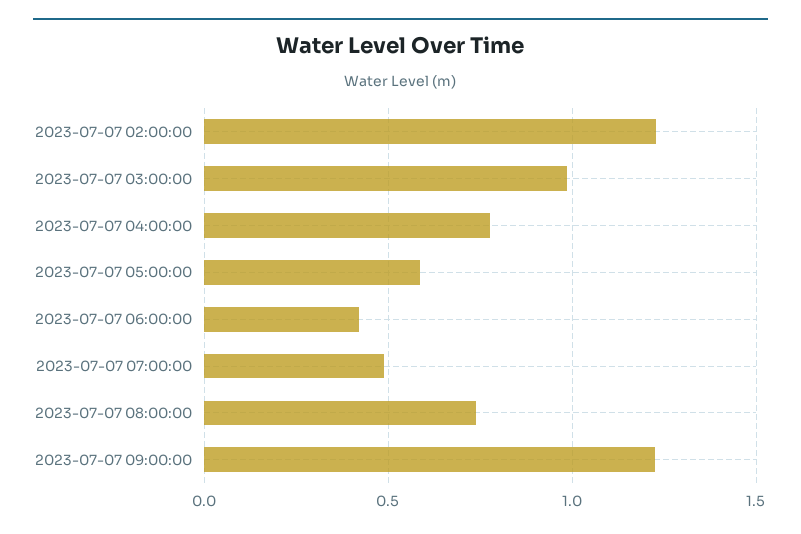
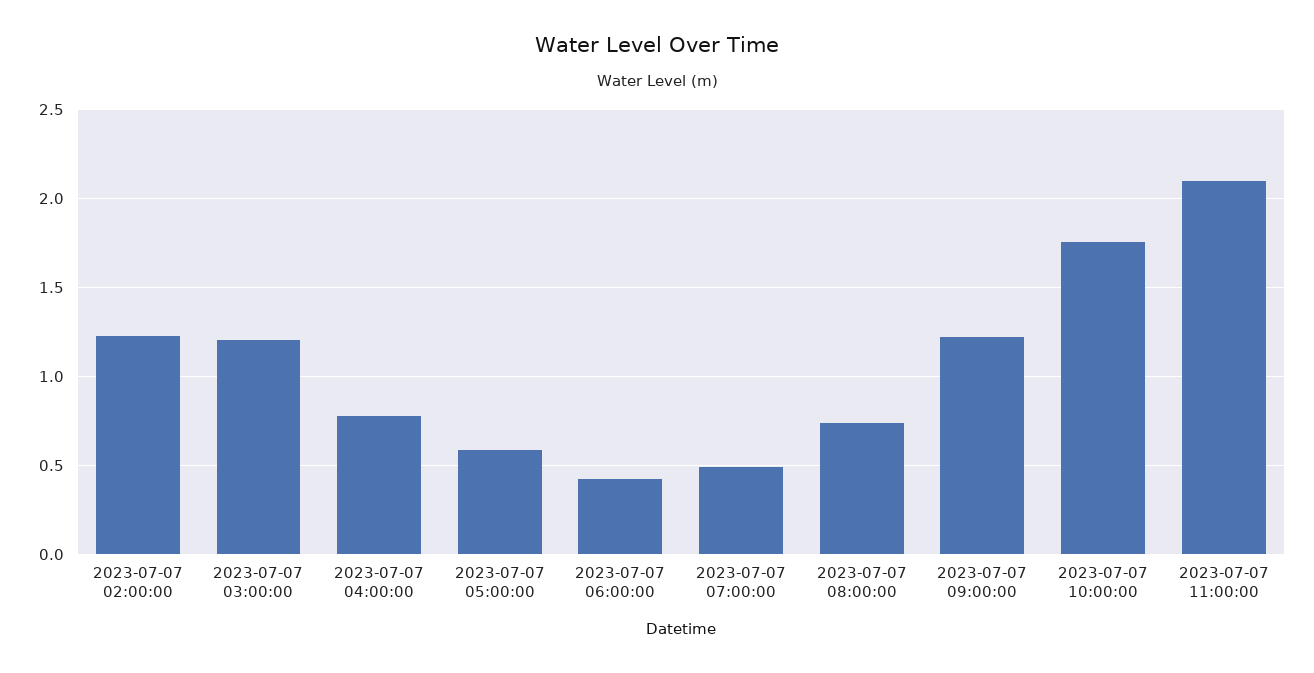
2023-07-07 03:00:00: 1 -> 1.2
2023-07-07 10:00:00: none -> 1.75
2023-07-07 11:00:00: none -> 2.1

